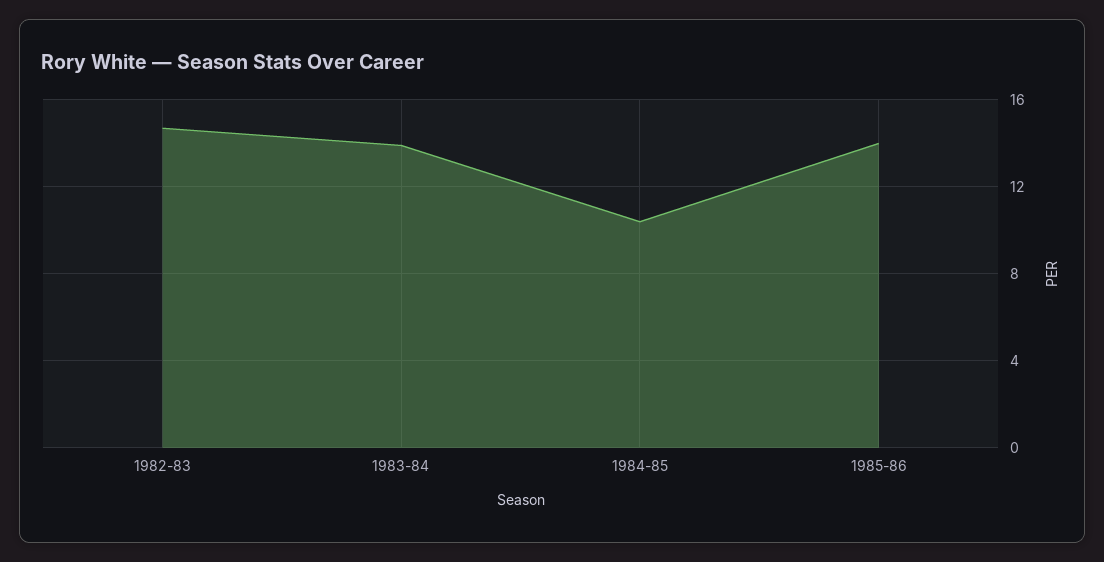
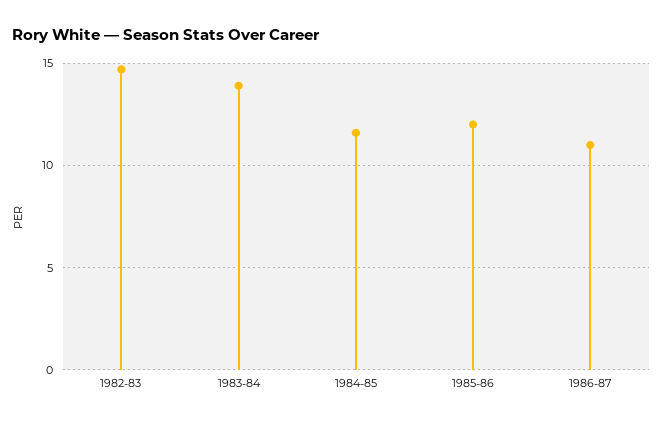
1984-85: 10.5 -> 11.5
1985-86: 14 -> 12
1986-87: none -> 11

